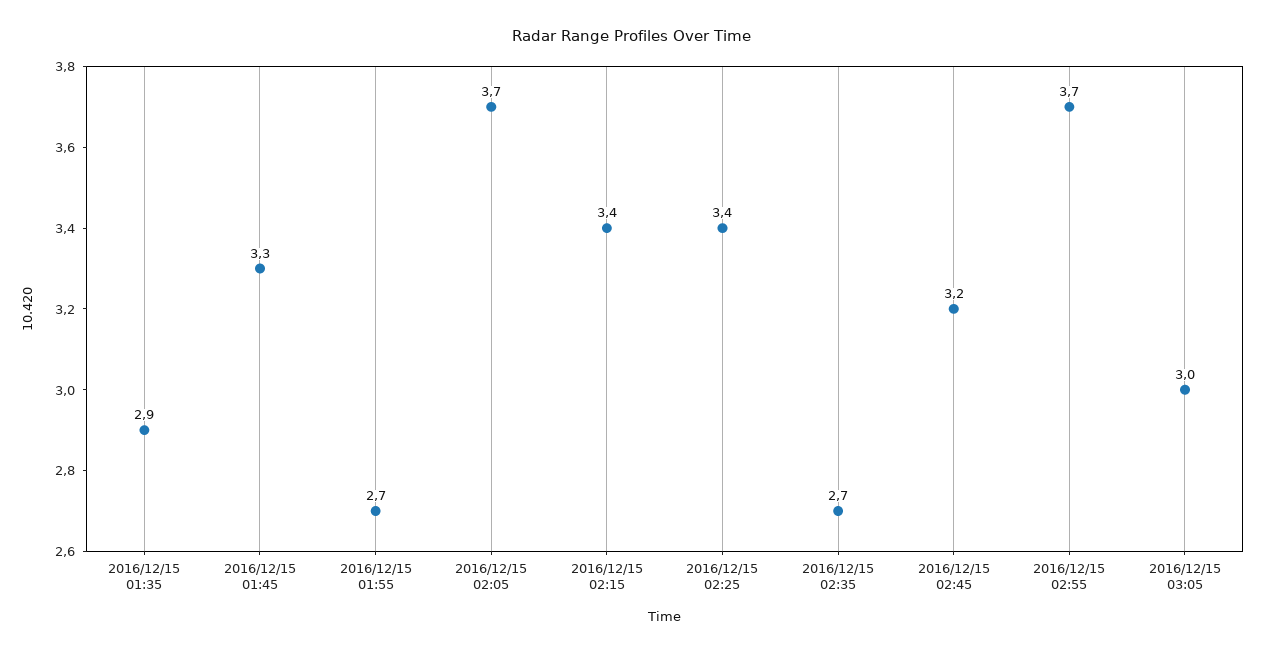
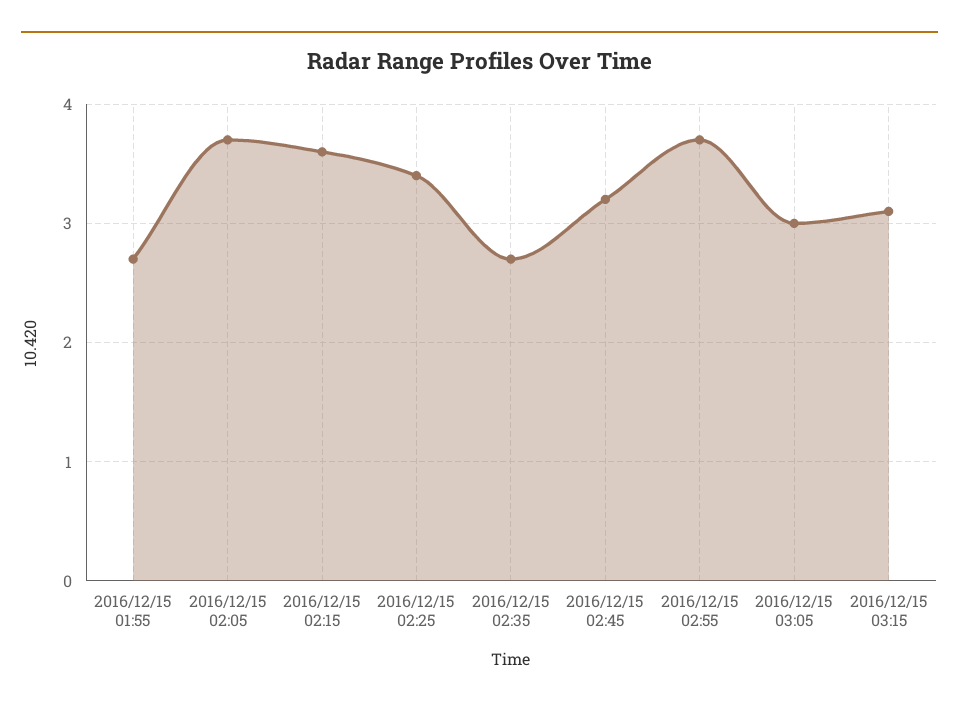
2016/12/15 01:35: 2.9 -> none
2016/12/15 01:45: 3.3 -> none
2016/12/15 02:15: 3.4 -> 3.6
2016/12/15 03:15: none -> 3.1

